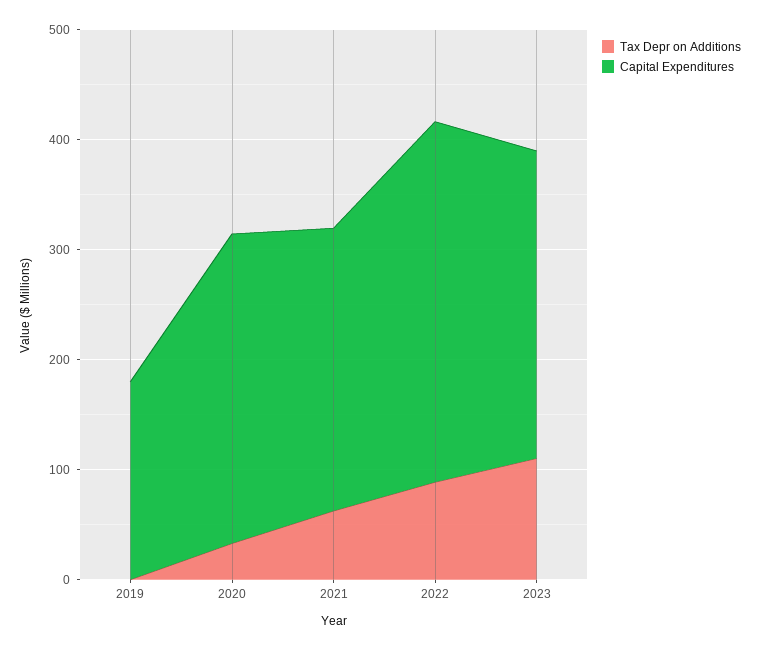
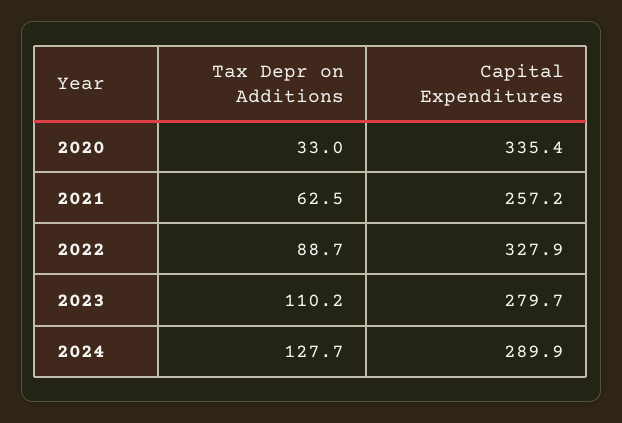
Tax Depr on Additions, 2019: 0 -> none
Capital Expenditures, 2019: 180 -> none
Capital Expenditures, 2020: 280 -> 335.4
Tax Depr on Additions, 2024: none -> 127.7
Capital Expenditures, 2024: none -> 289.9

